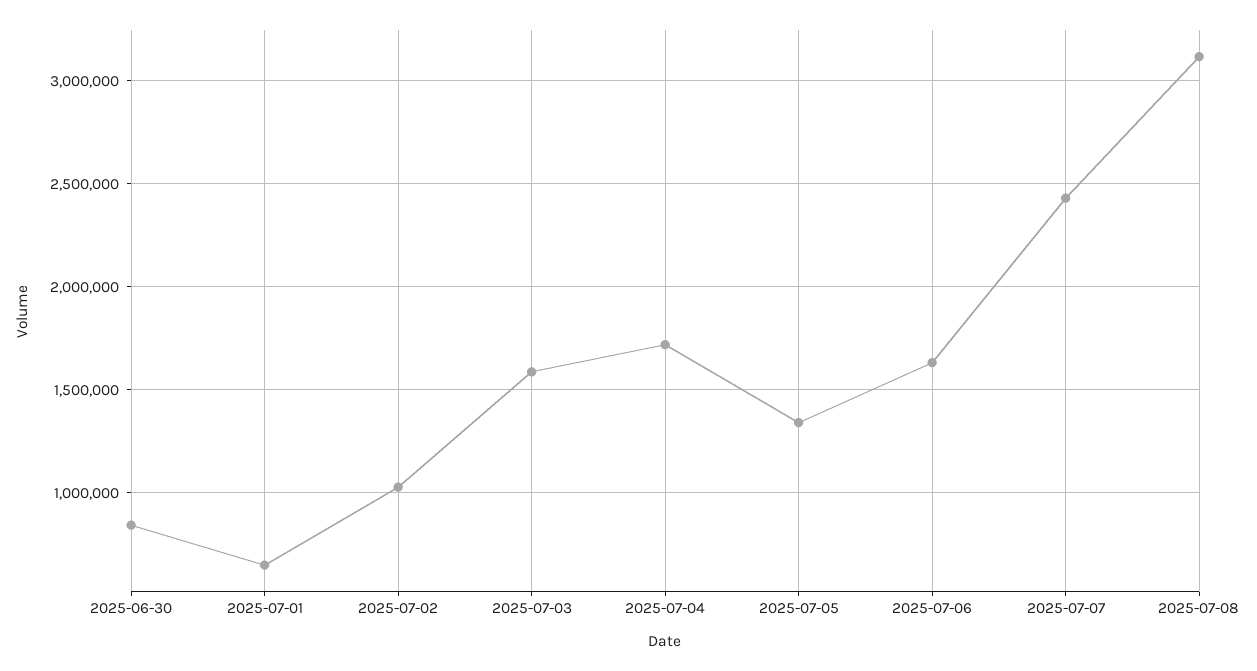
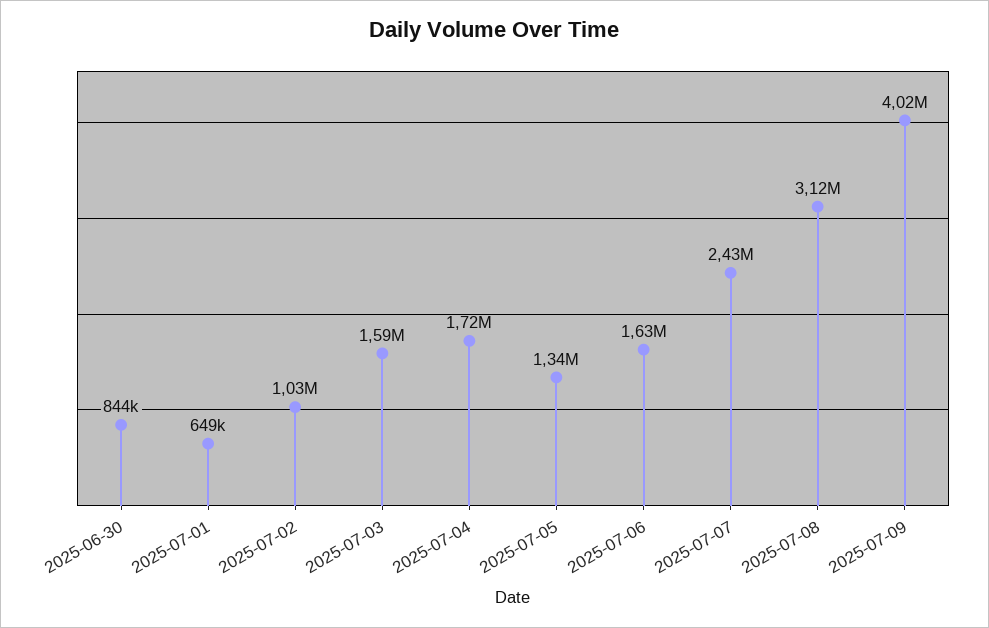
2025-07-09: none -> 4020000

